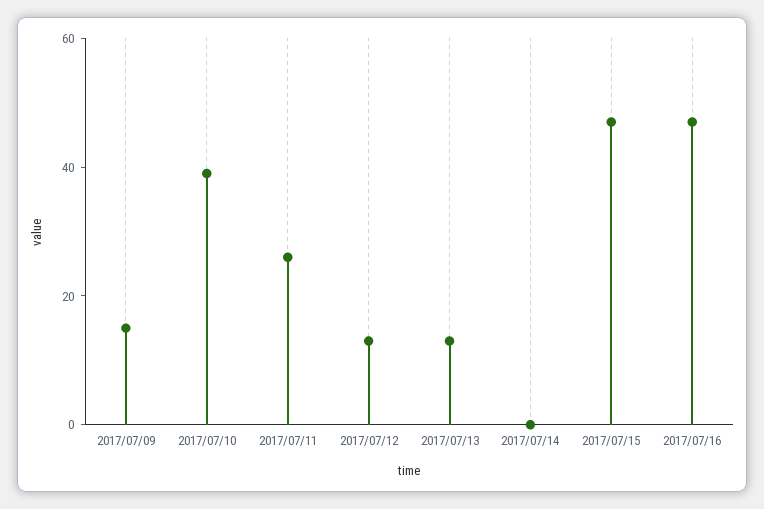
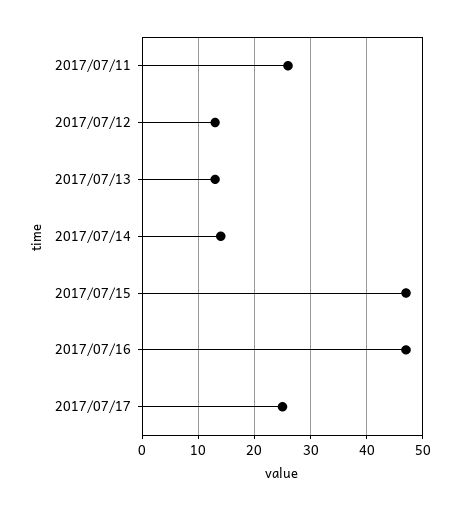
2017/07/09: 15 -> none
2017/07/10: 40 -> none
2017/07/14: 0 -> 15
2017/07/17: none -> 25

